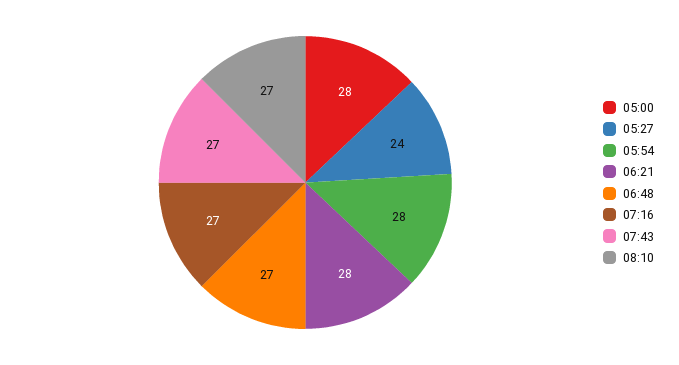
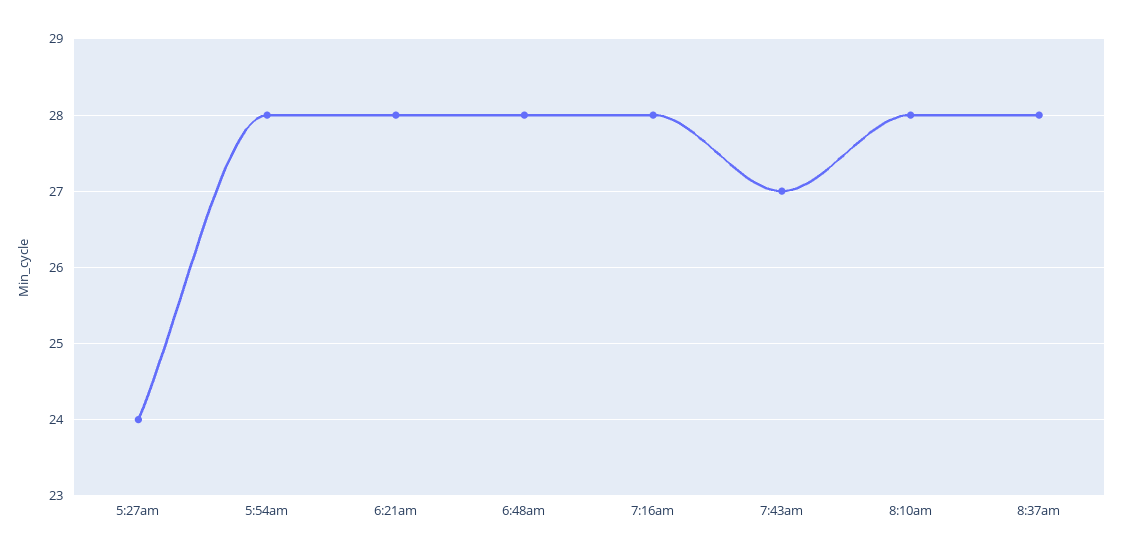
05:00: 28 -> none
06:48: 27 -> 28
07:16: 27 -> 28
08:10: 27 -> 28
8:37am: none -> 28

